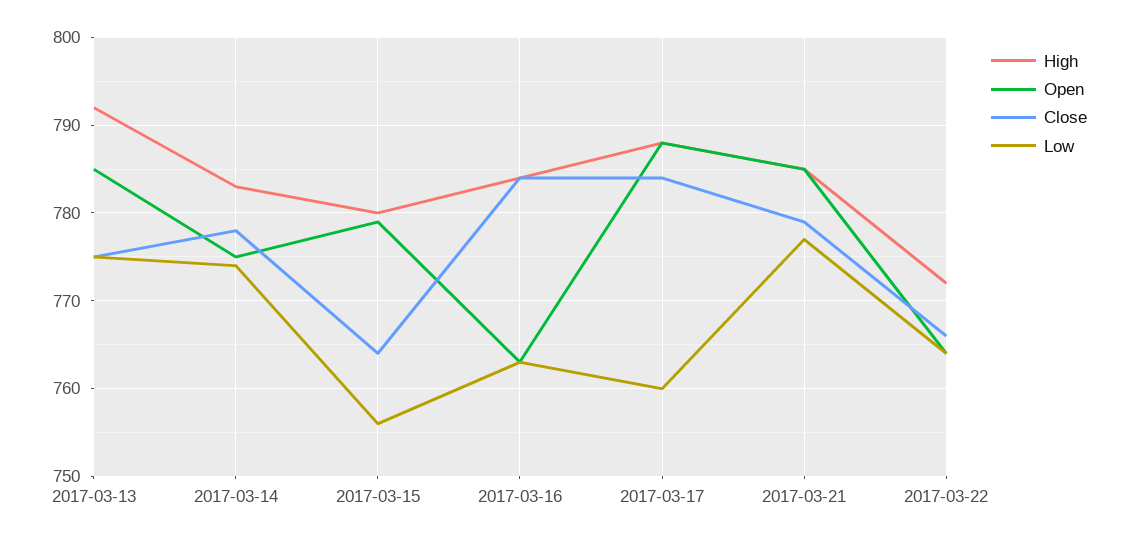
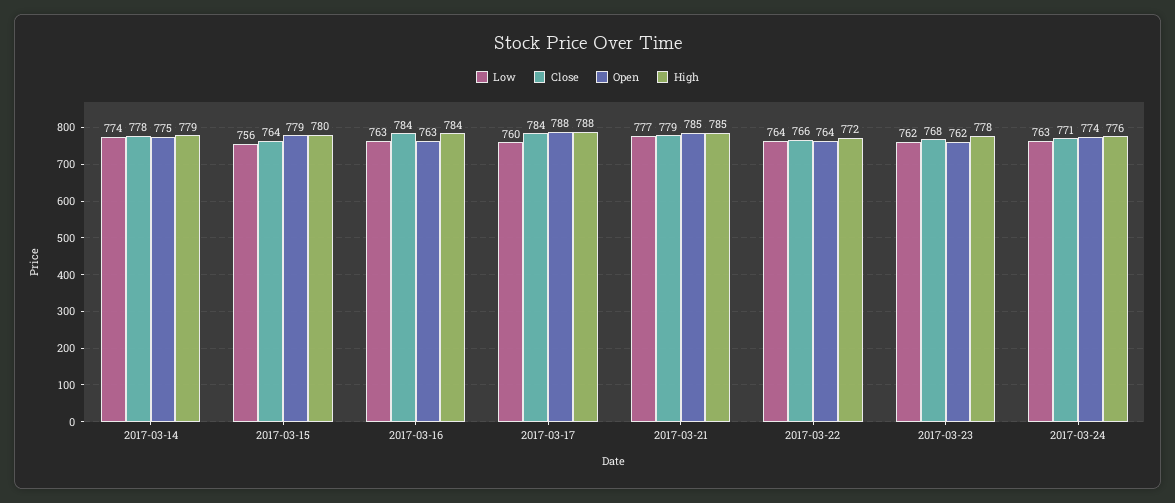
High, 2017-03-13: 792 -> none
Open, 2017-03-13: 785 -> none
Close, 2017-03-13: 775 -> none
Low, 2017-03-13: 775 -> none
High, 2017-03-14: 783 -> 779
Low, 2017-03-23: none -> 762
Close, 2017-03-23: none -> 768
Open, 2017-03-23: none -> 762
High, 2017-03-23: none -> 778
Low, 2017-03-24: none -> 763
Close, 2017-03-24: none -> 771
Open, 2017-03-24: none -> 774
High, 2017-03-24: none -> 776

